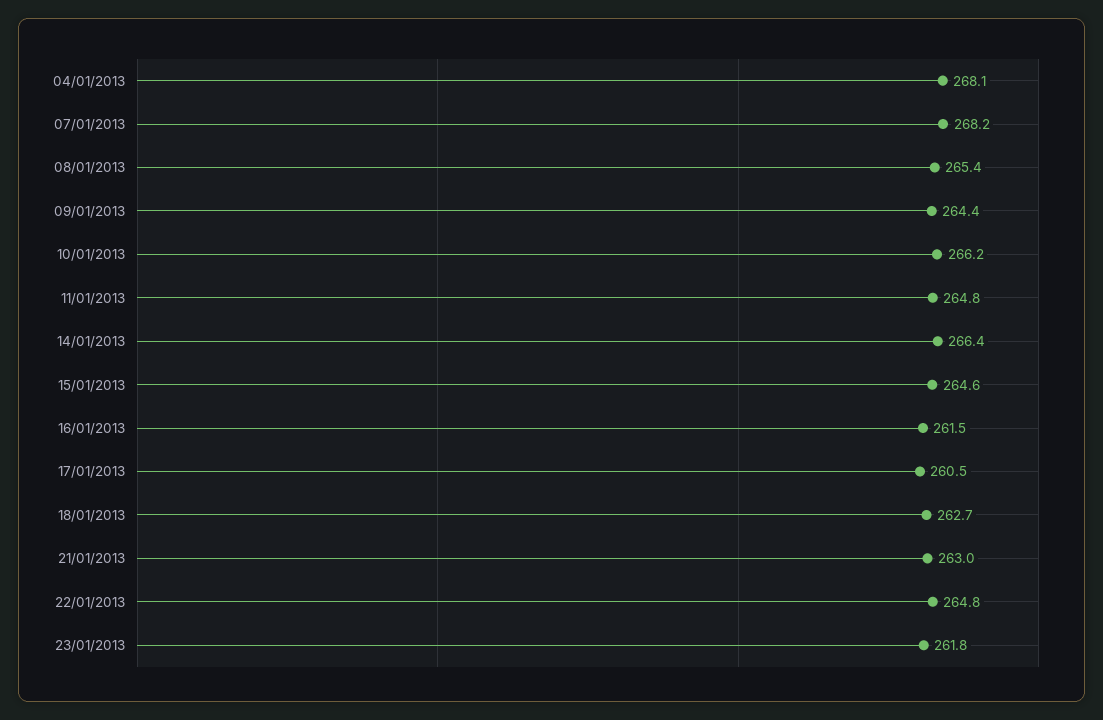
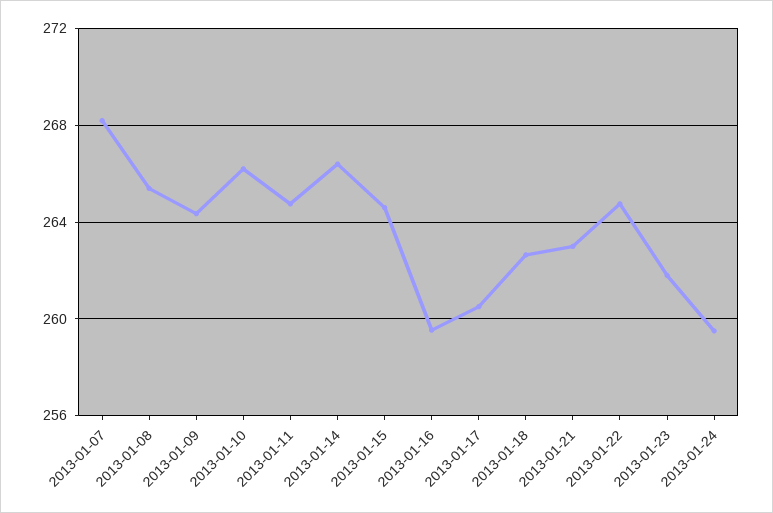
04/01/2013: 268.1 -> none
16/01/2013: 261.5 -> 259.5
2013-01-24: none -> 259.5

